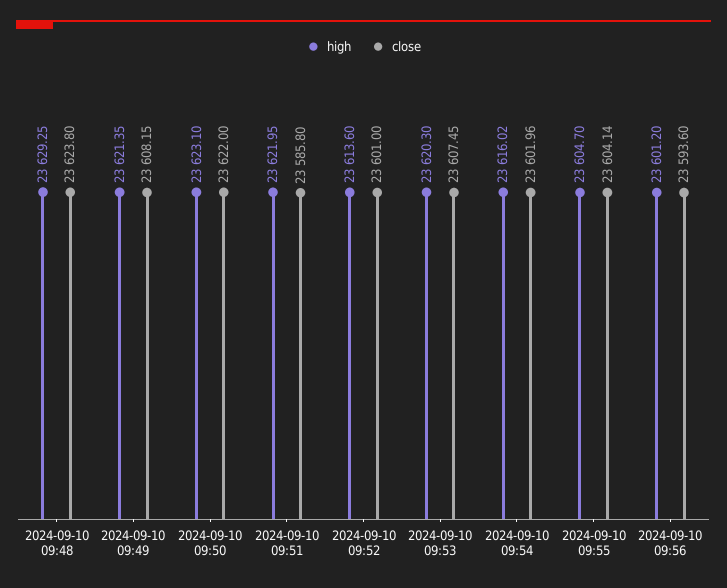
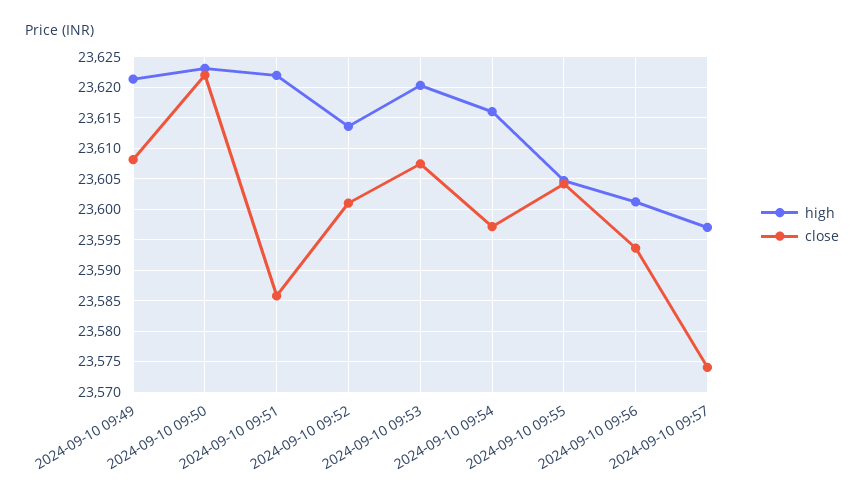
high, 2024-09-10 09:48: 23629.25 -> none
close, 2024-09-10 09:48: 23623.8 -> none
close, 2024-09-10 09:54: 23601.96 -> 23597
high, 2024-09-10 09:57: none -> 23597
close, 2024-09-10 09:57: none -> 23574

